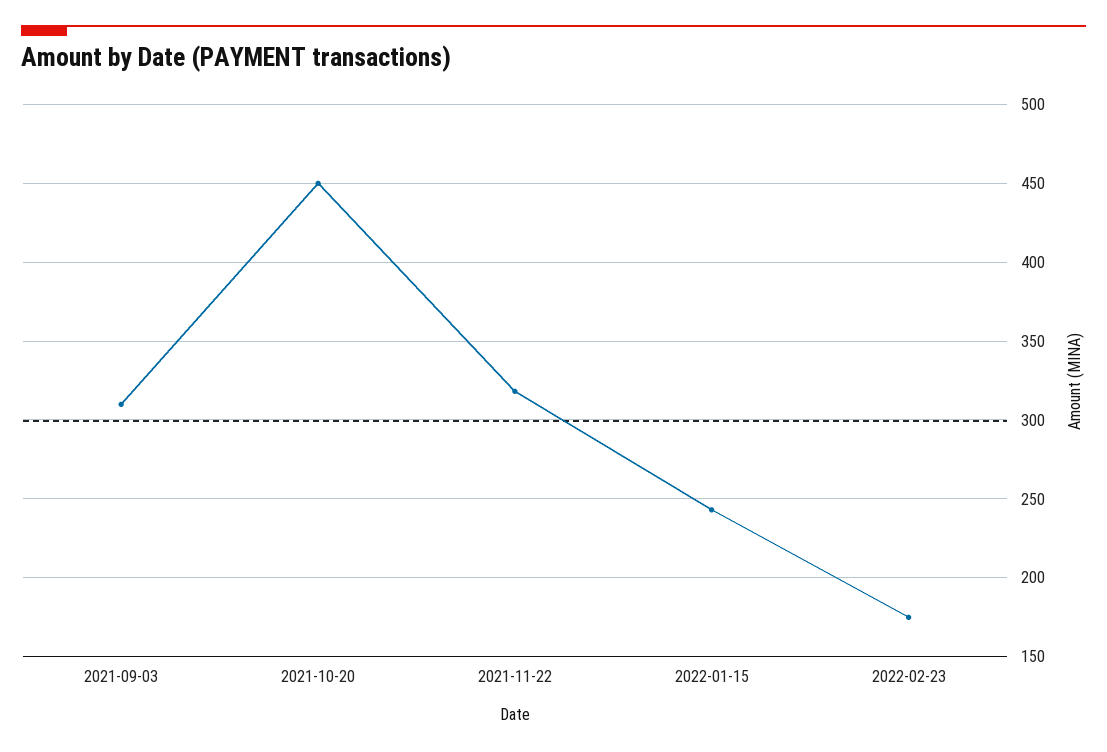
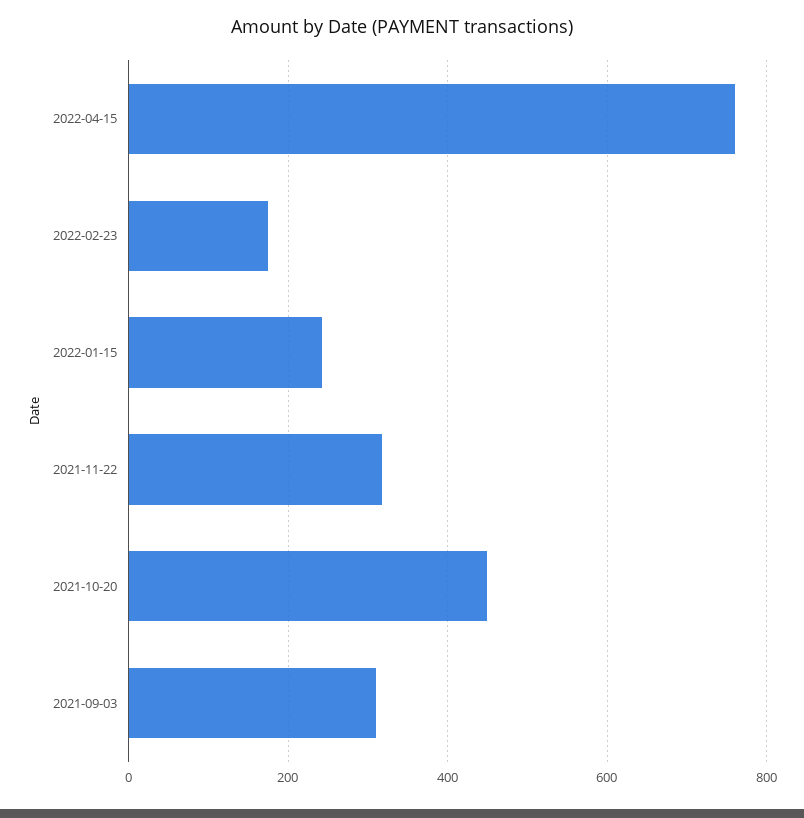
2022-04-15: none -> 760

